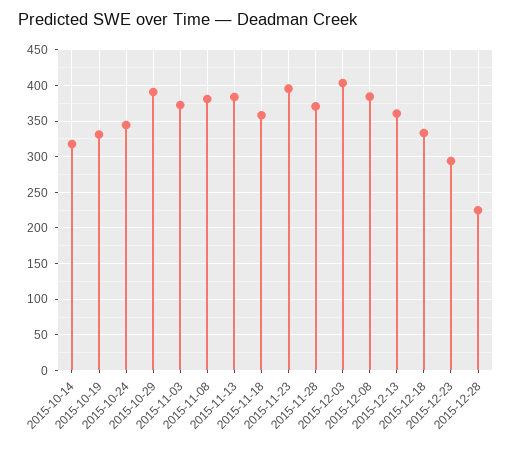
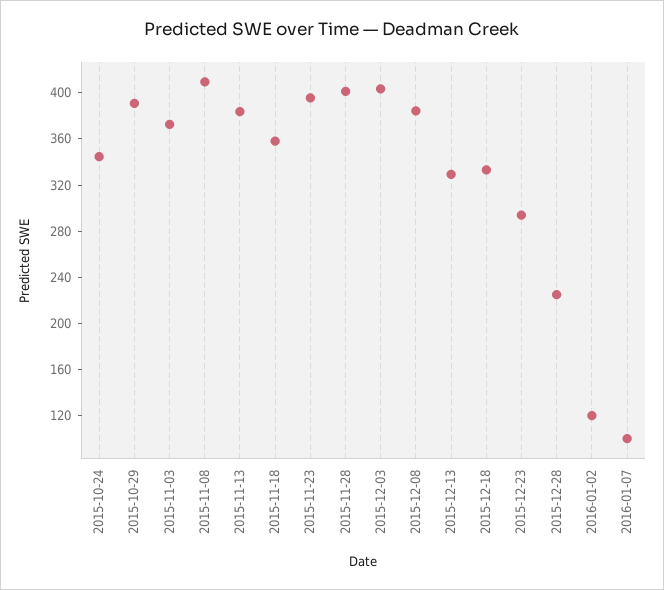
2015-10-14: 320 -> none
2015-10-19: 330 -> none
2015-11-08: 380 -> 410
2015-11-28: 370 -> 400
2015-12-13: 360 -> 330
2016-01-02: none -> 120
2016-01-07: none -> 100

